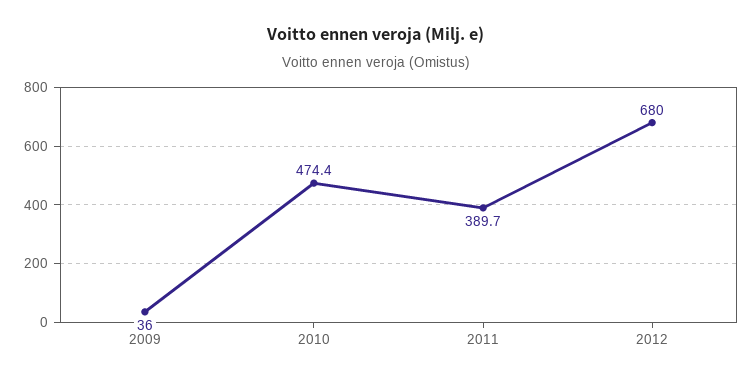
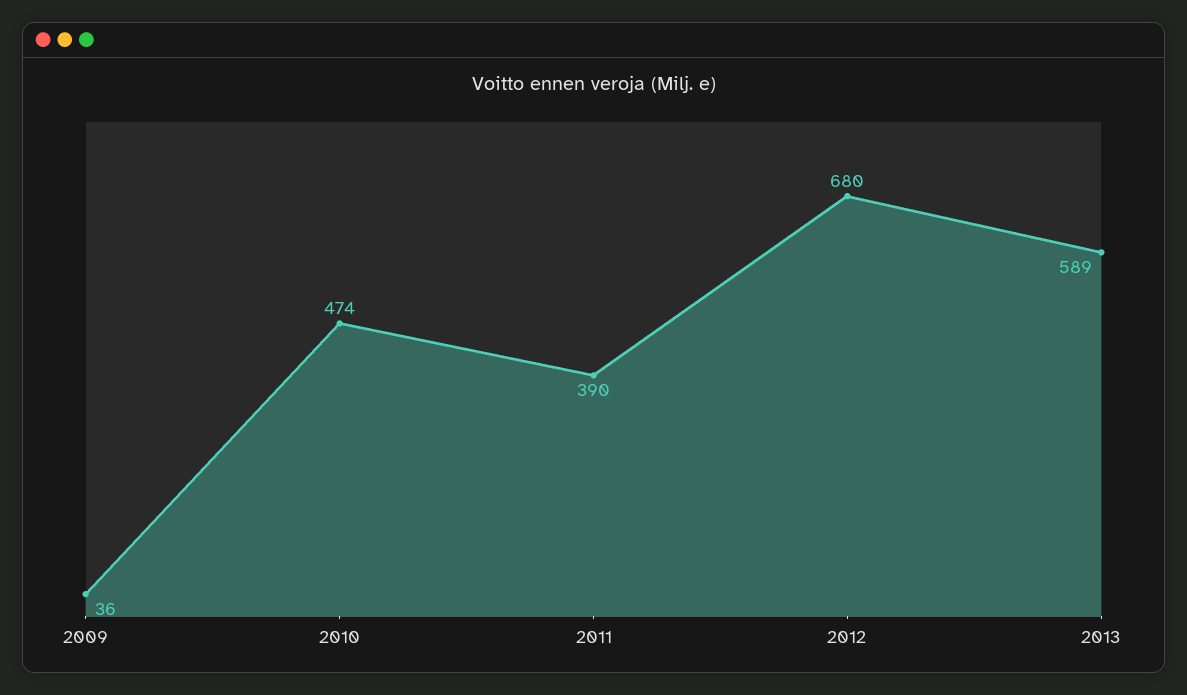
2013: none -> 589

